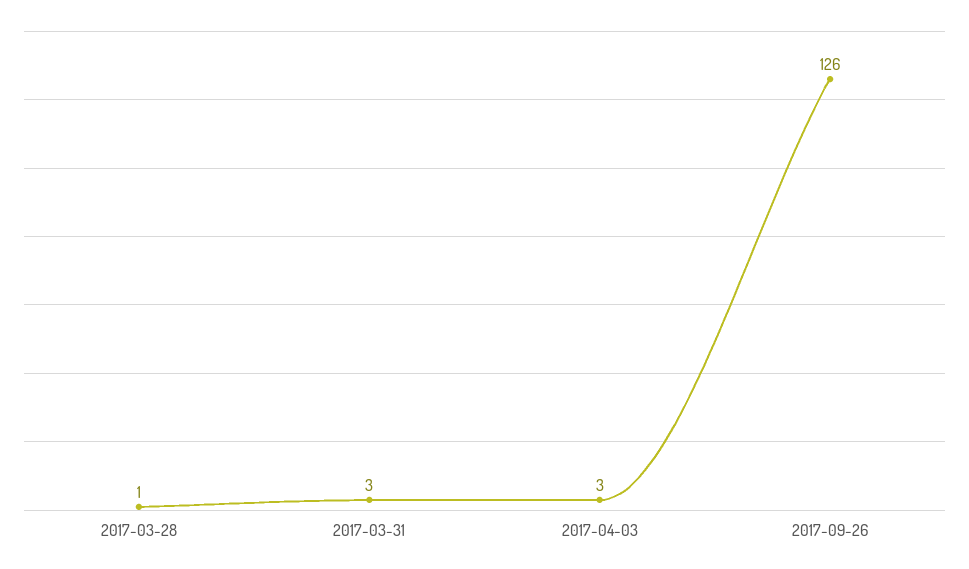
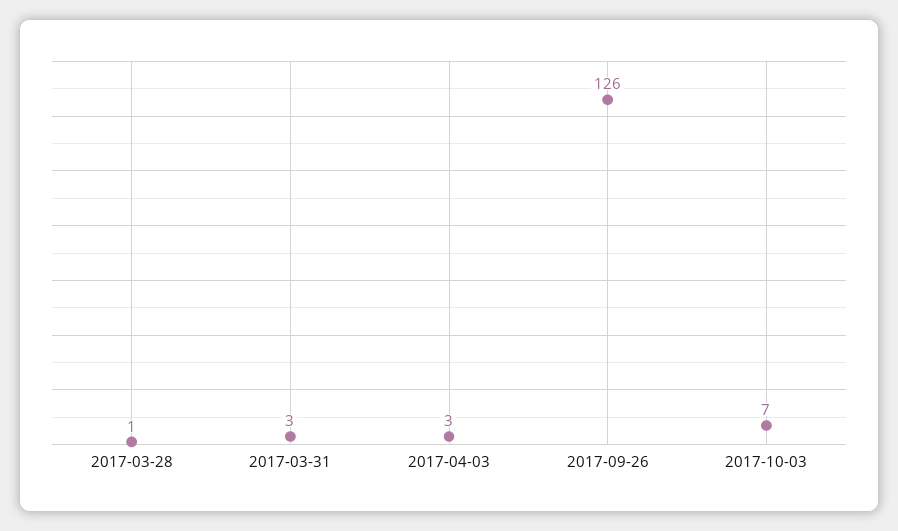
2017-10-03: none -> 7

